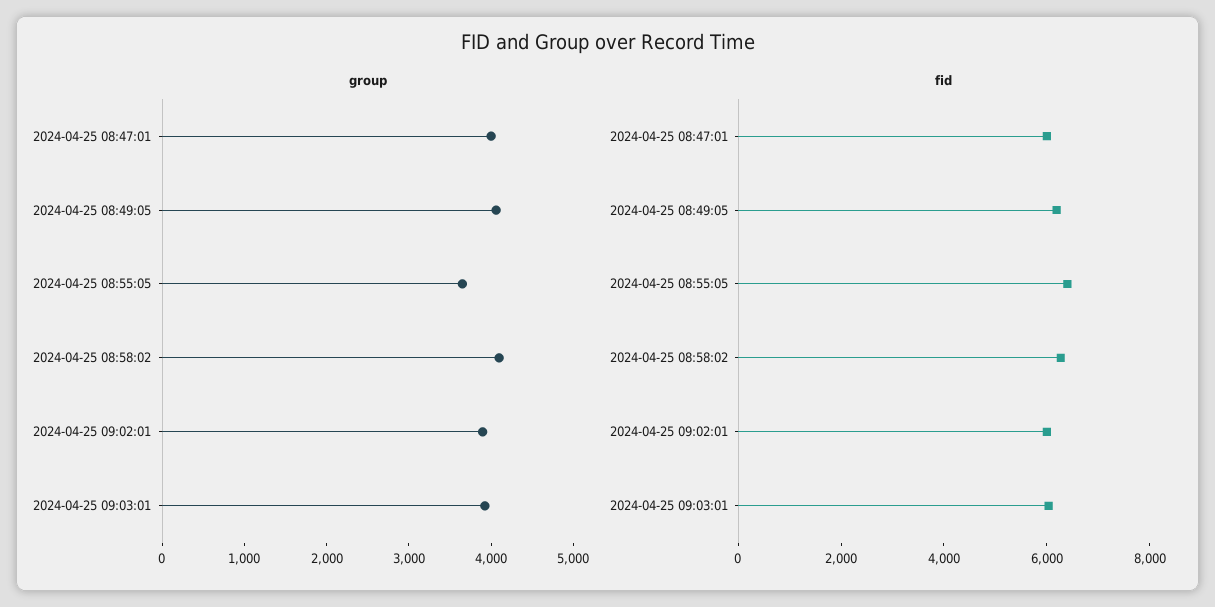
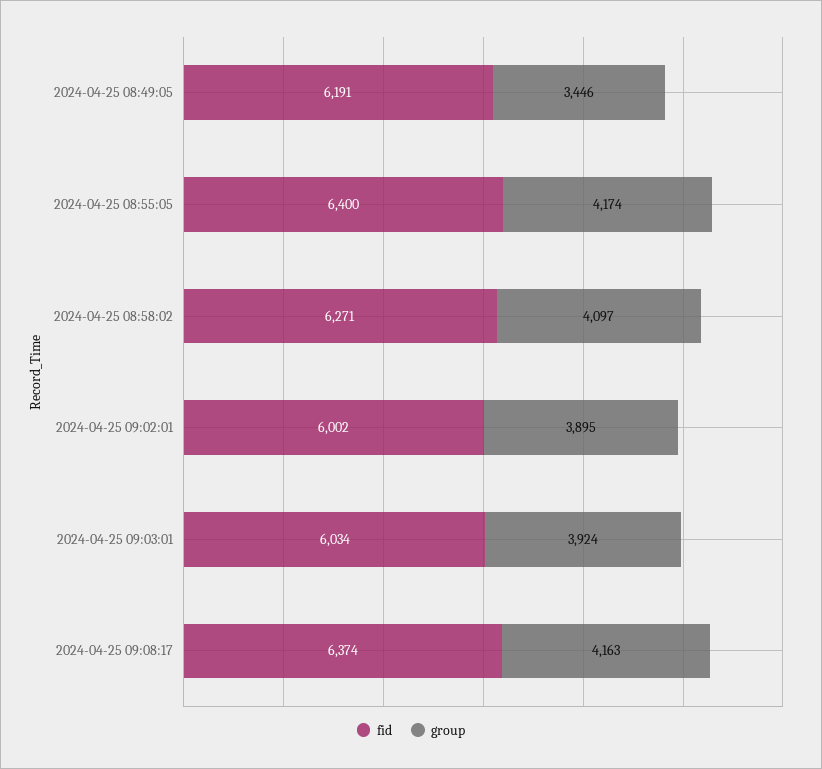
group, 2024-04-25 08:47:01: 4000 -> none
group, 2024-04-25 08:49:05: 4000 -> 3446
group, 2024-04-25 08:55:05: 3600 -> 4174
fid, 2024-04-25 08:47:01: 6000 -> none
fid, 2024-04-25 09:08:17: none -> 6374
group, 2024-04-25 09:08:17: none -> 4163

